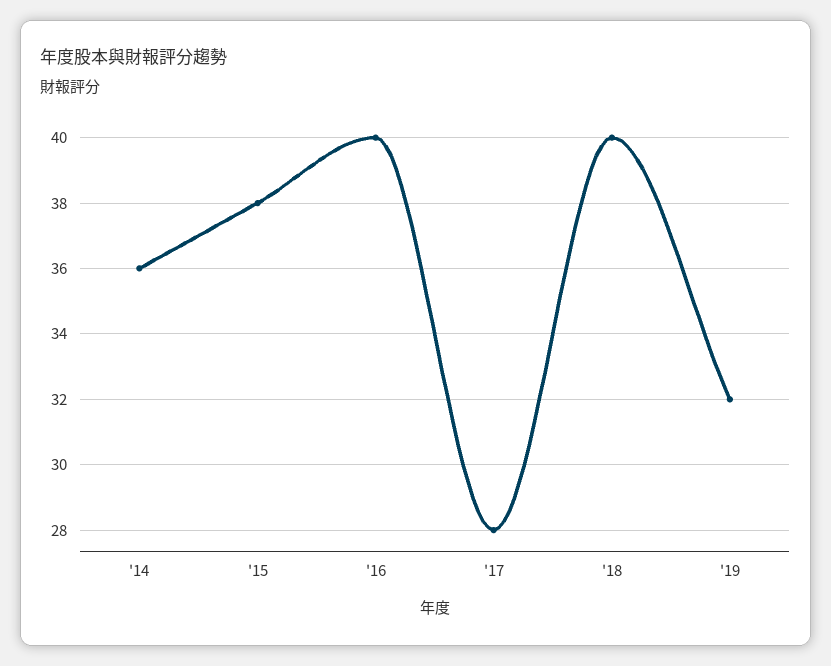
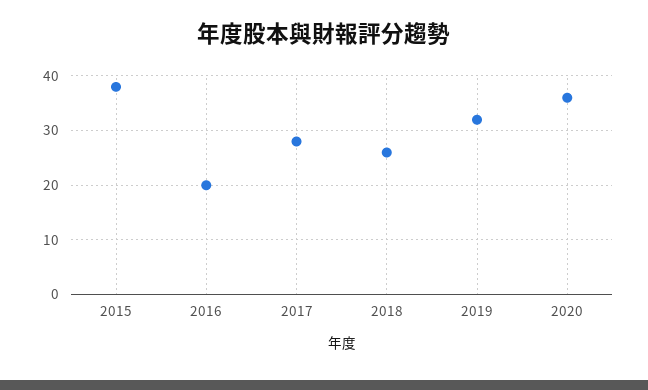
'14: 36 -> none
'16: 40 -> 20
'18: 40 -> 25
2020: none -> 35

